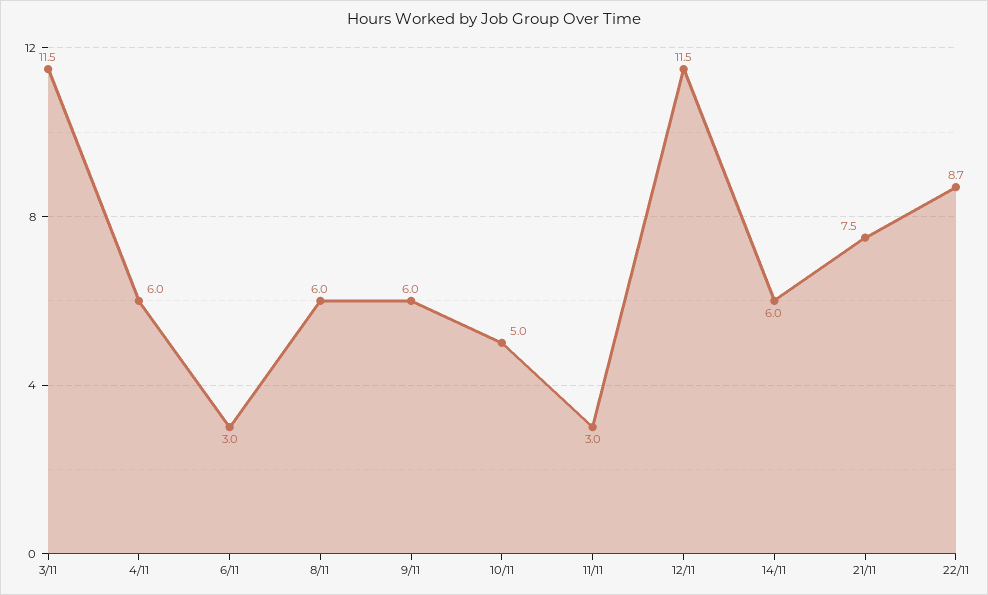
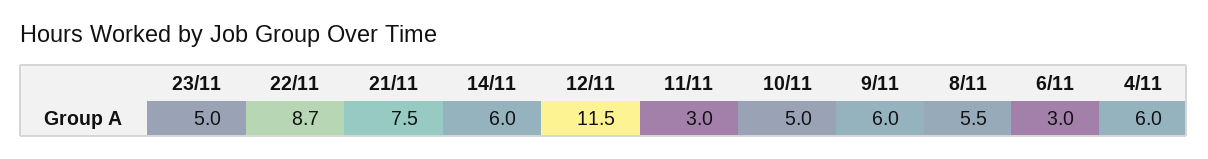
3/11: 11.5 -> none
8/11: 6 -> 5.5
23/11: none -> 5

